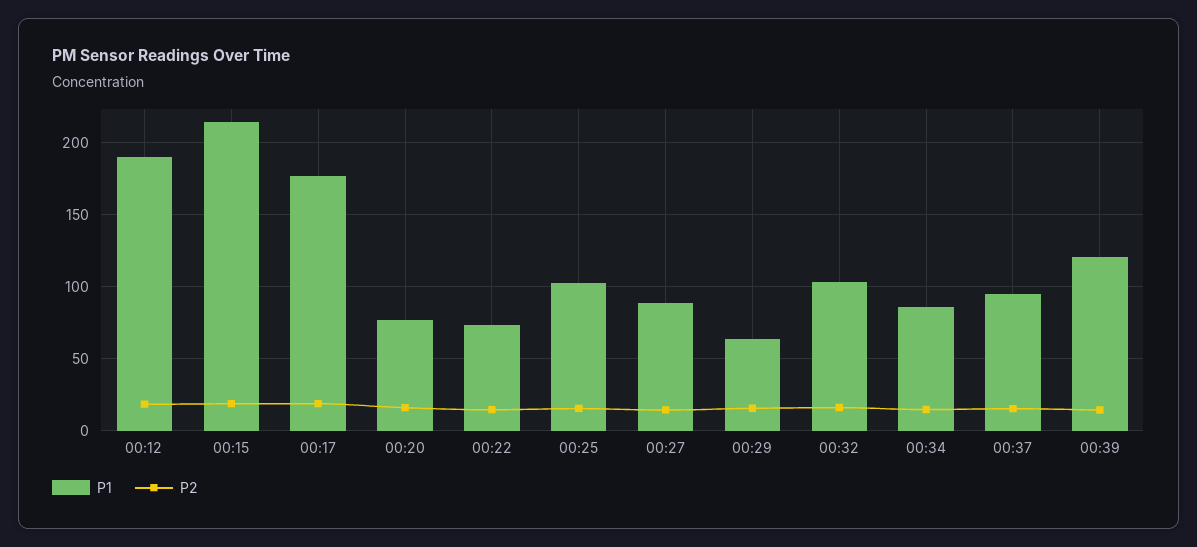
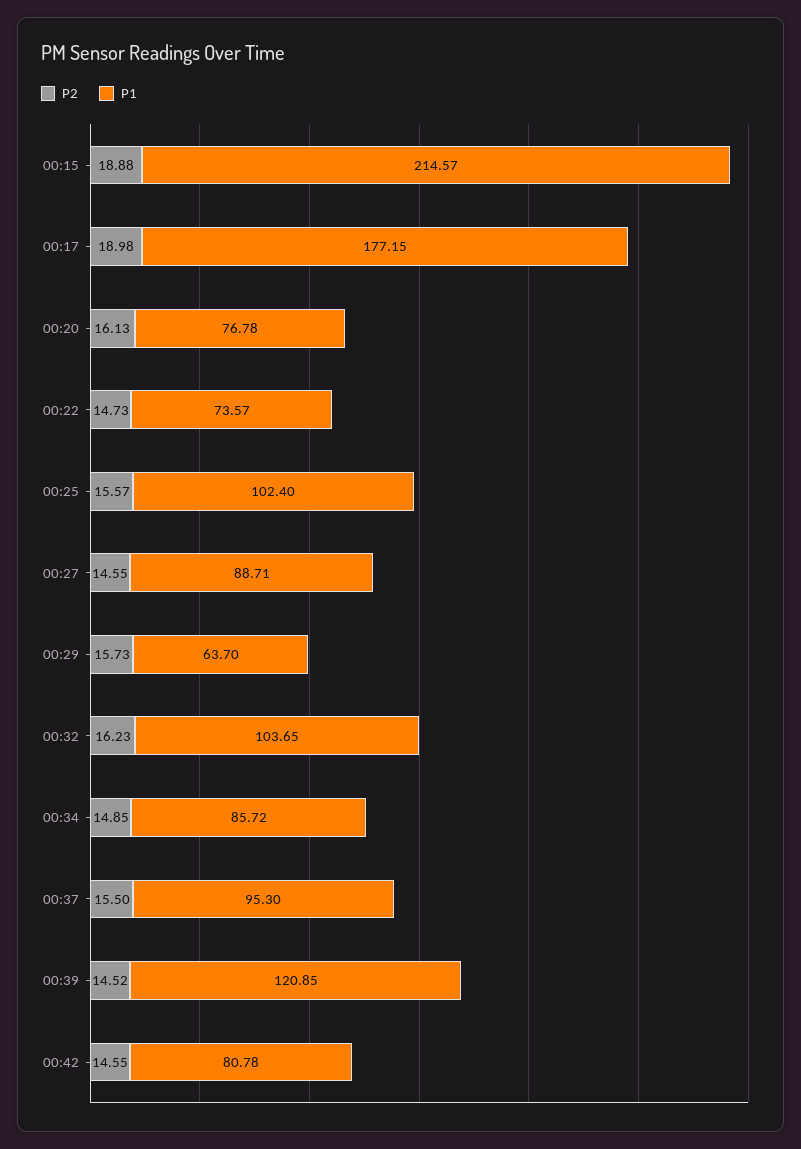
P1, 00:12: 190 -> none
P2, 00:12: 20 -> none
P2, 00:42: none -> 14.55
P1, 00:42: none -> 80.78

